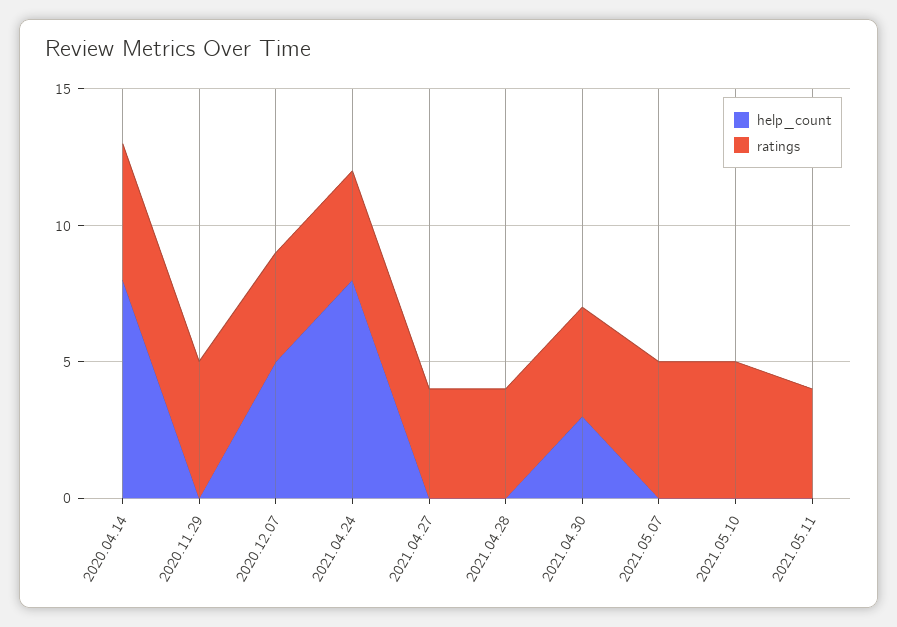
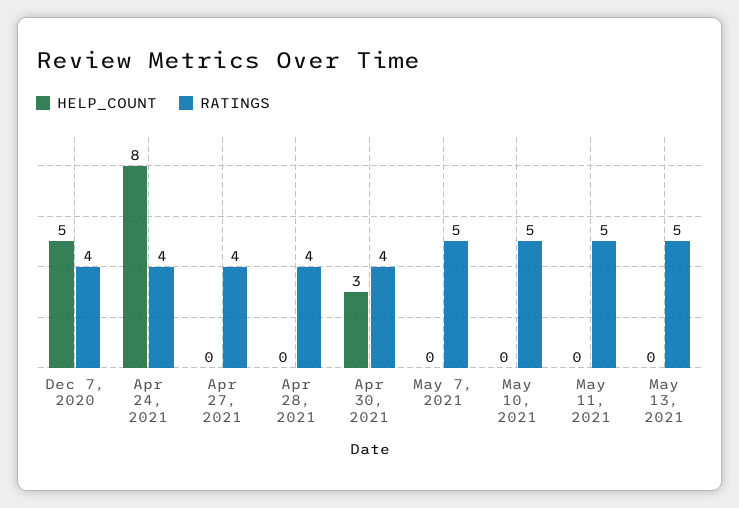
help_count, 2020.04.14: 8 -> none
ratings, 2020.04.14: 5 -> none
help_count, 2020.11.29: 0 -> none
ratings, 2020.11.29: 5 -> none
ratings, 2021.05.11: 4 -> 5
help_count, May 13, 2021: none -> 0
ratings, May 13, 2021: none -> 5

